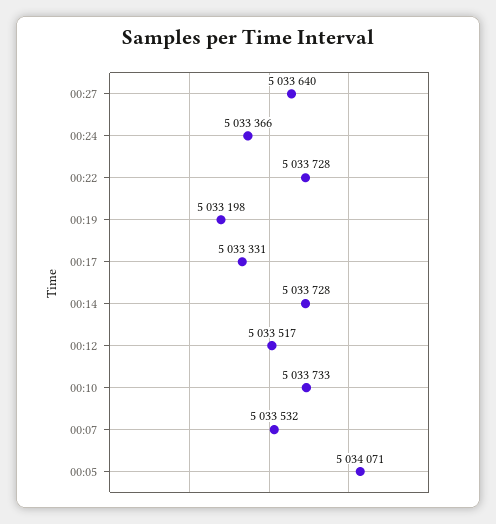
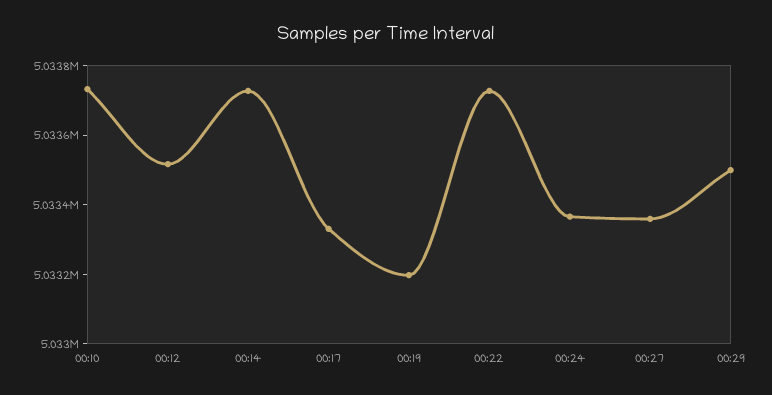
00:27: 5033640 -> 5033350
00:07: 5033532 -> none
00:05: 5034071 -> none
00:29: none -> 5033500

